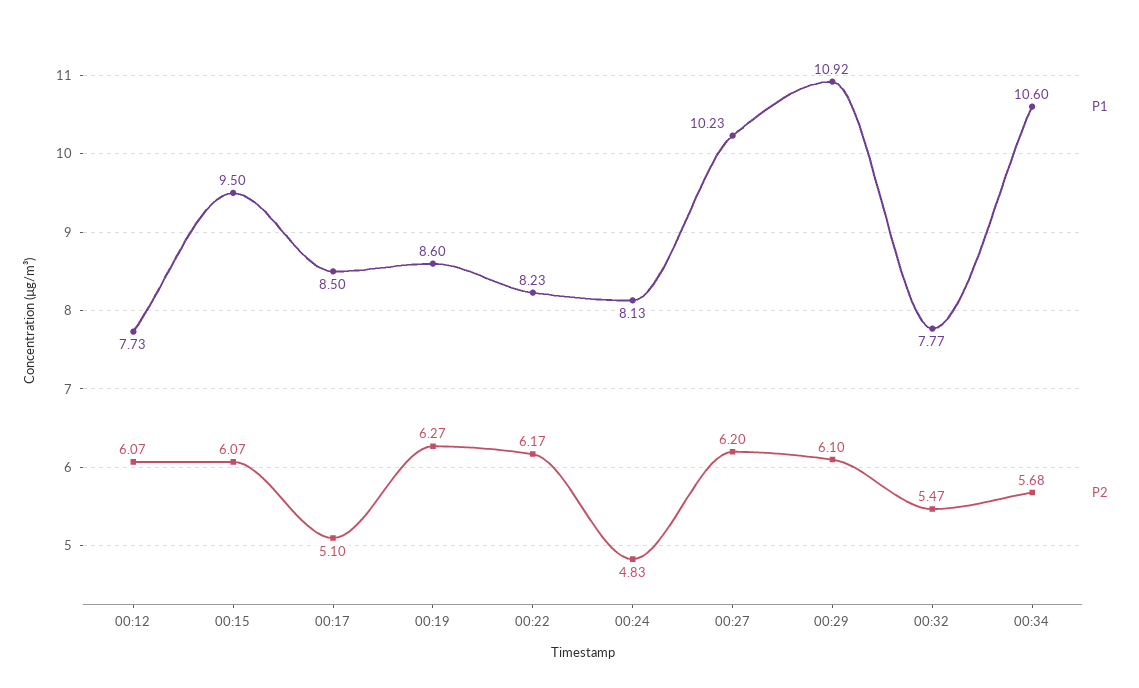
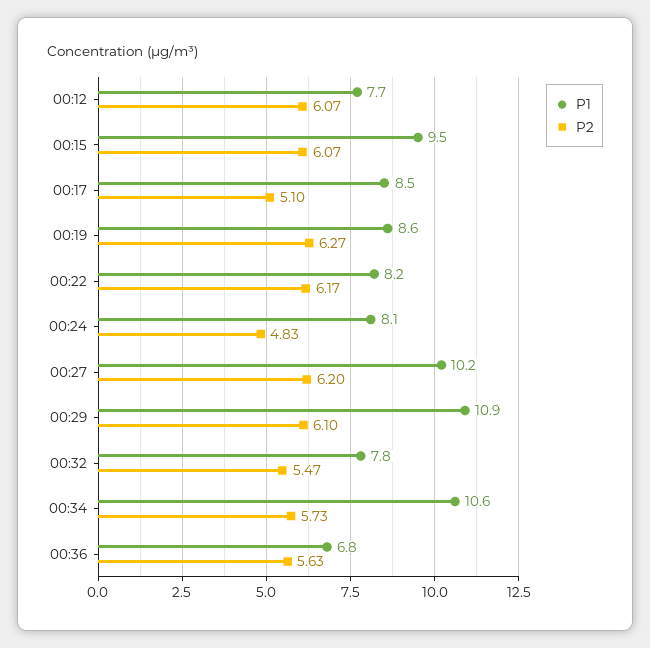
P2, 00:34: 5.68 -> 5.73
P1, 00:36: none -> 6.8
P2, 00:36: none -> 5.63

